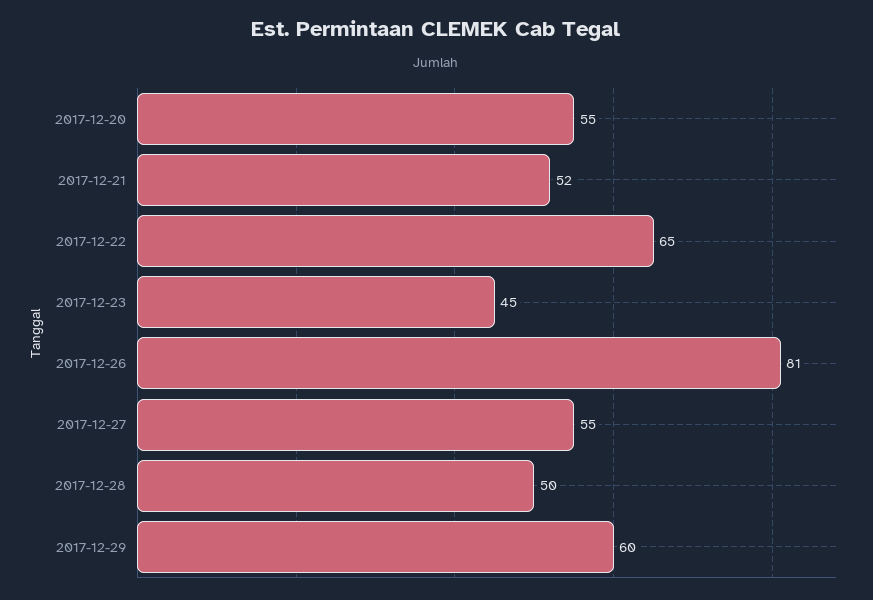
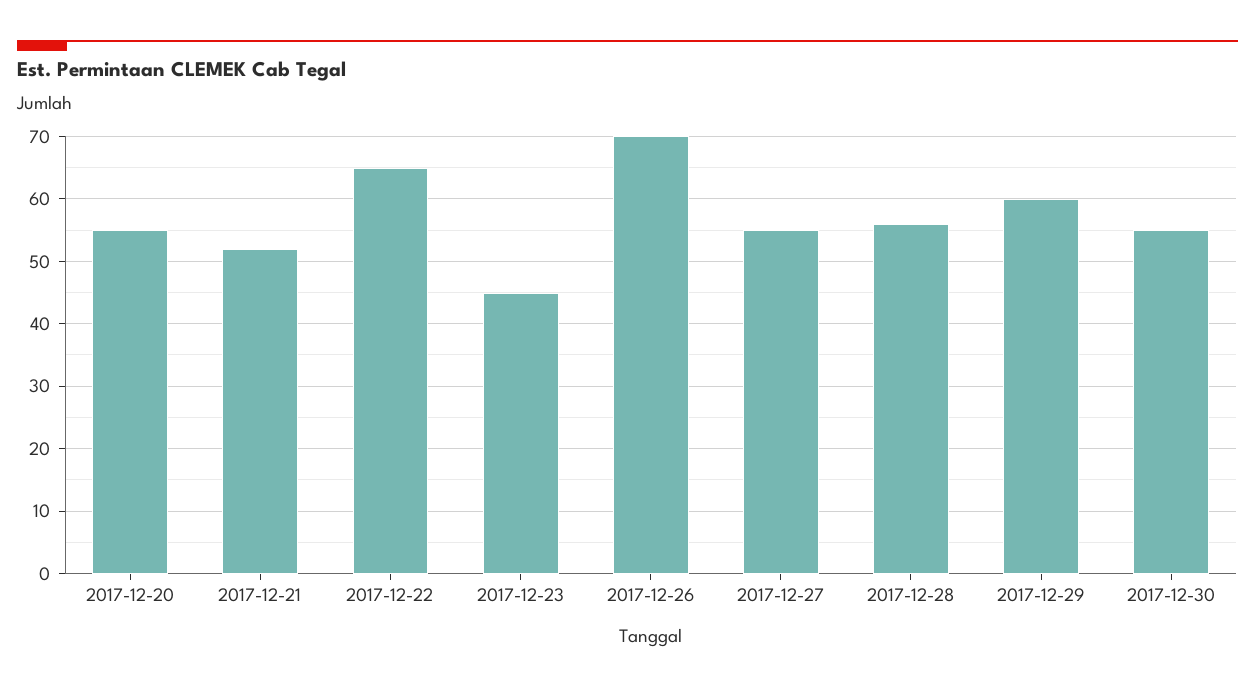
2017-12-26: 81 -> 70
2017-12-28: 50 -> 56
2017-12-30: none -> 55

